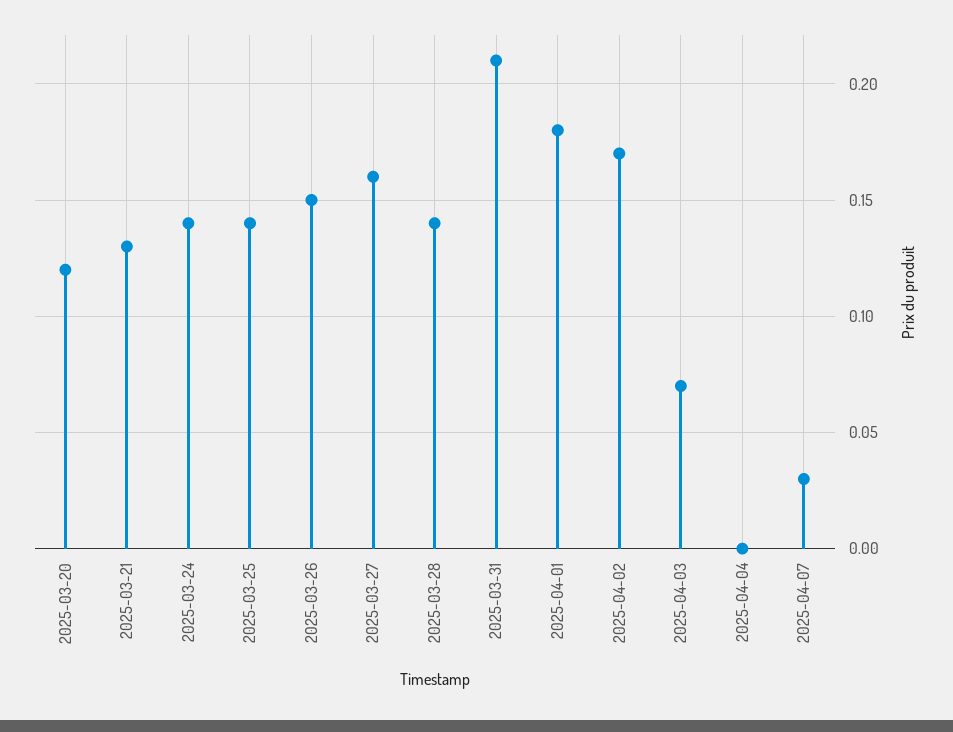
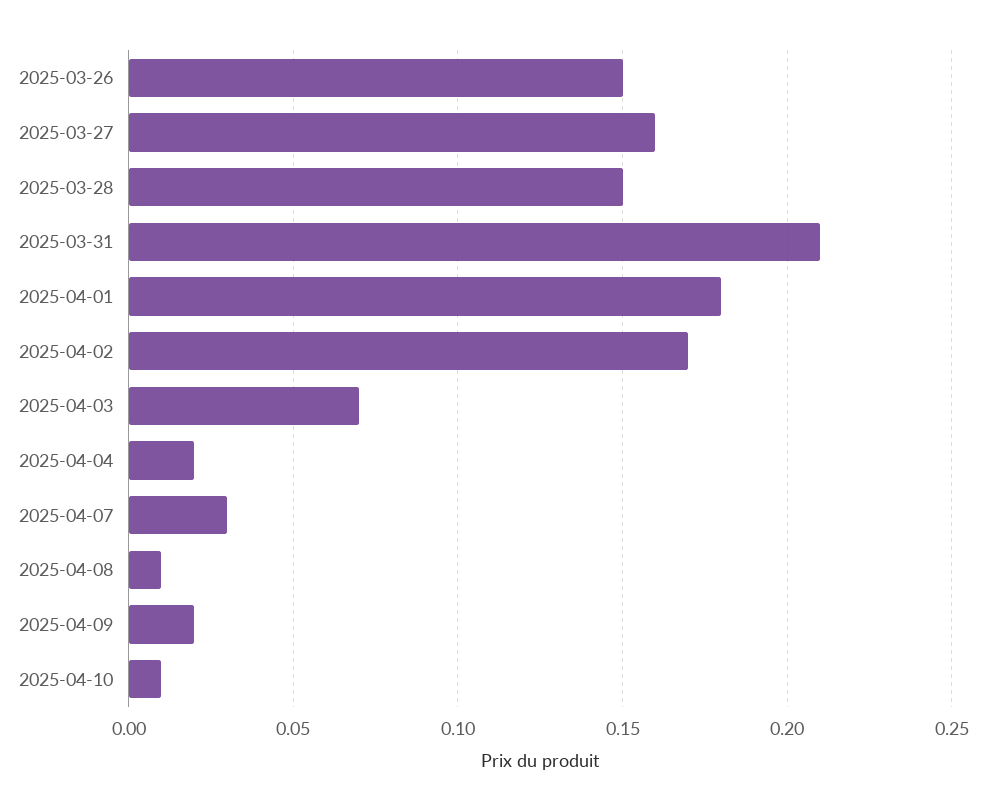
2025-03-20: 0.12 -> none
2025-03-21: 0.13 -> none
2025-03-24: 0.14 -> none
2025-03-25: 0.14 -> none
2025-03-28: 0.14 -> 0.15
2025-04-04: 0 -> 0.02
2025-04-08: none -> 0.01
2025-04-09: none -> 0.02
2025-04-10: none -> 0.01

